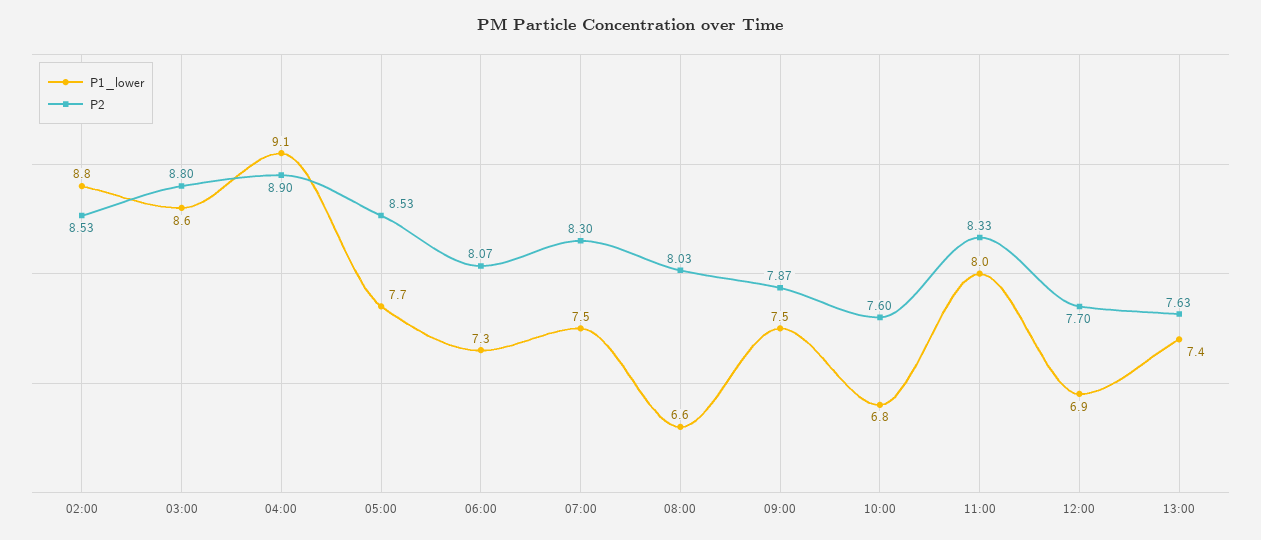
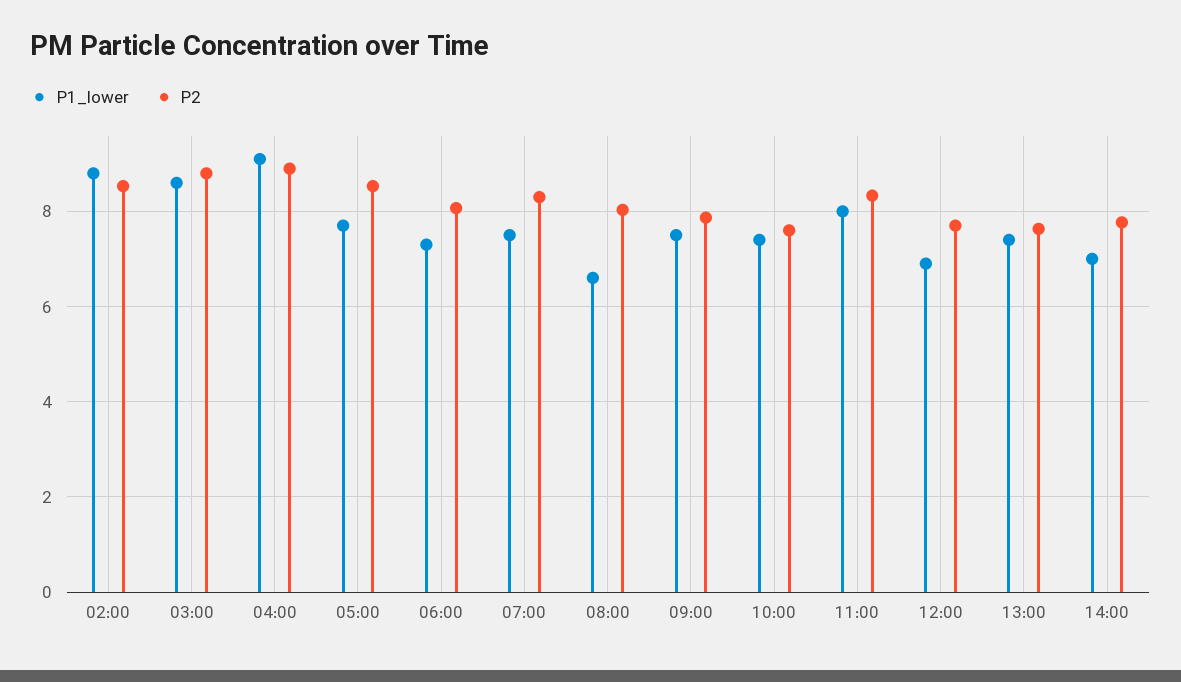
P1_lower, 10:00: 6.8 -> 7.4
P1_lower, 14:00: none -> 7
P2, 14:00: none -> 7.8

